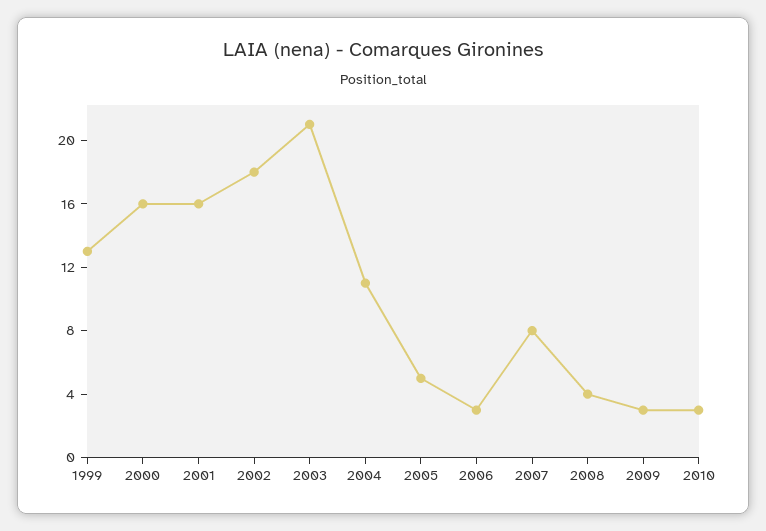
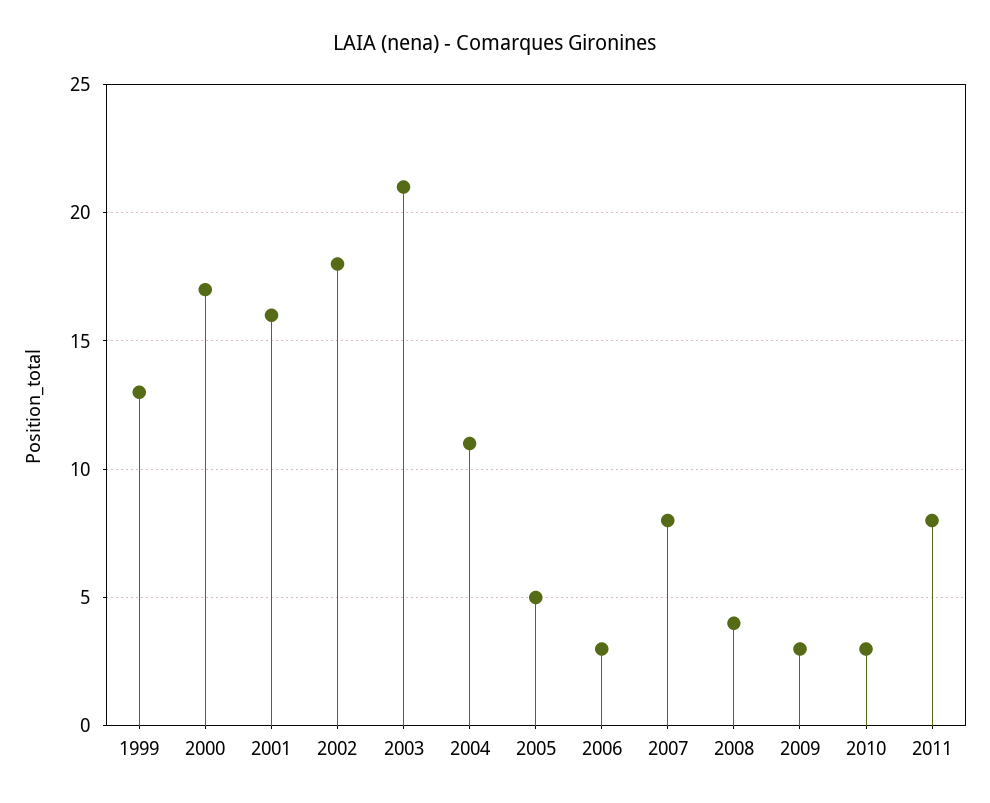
2000: 16 -> 17
2011: none -> 8

